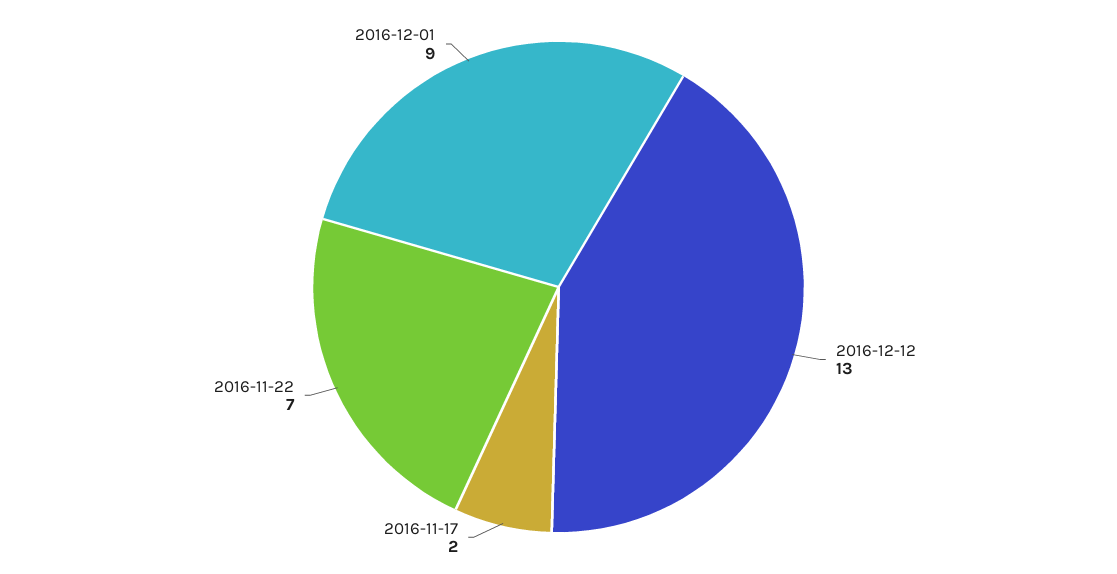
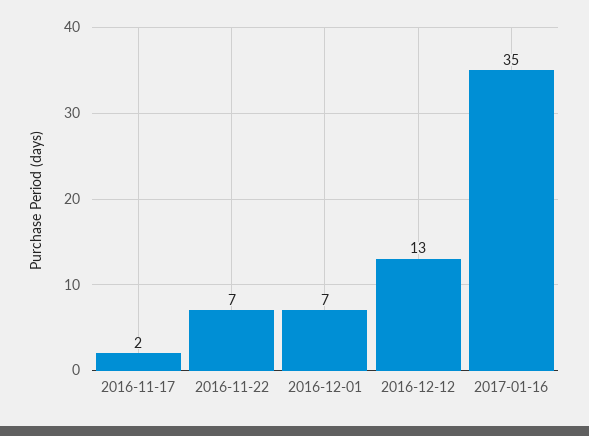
2016-12-01: 9 -> 7
2017-01-16: none -> 35

